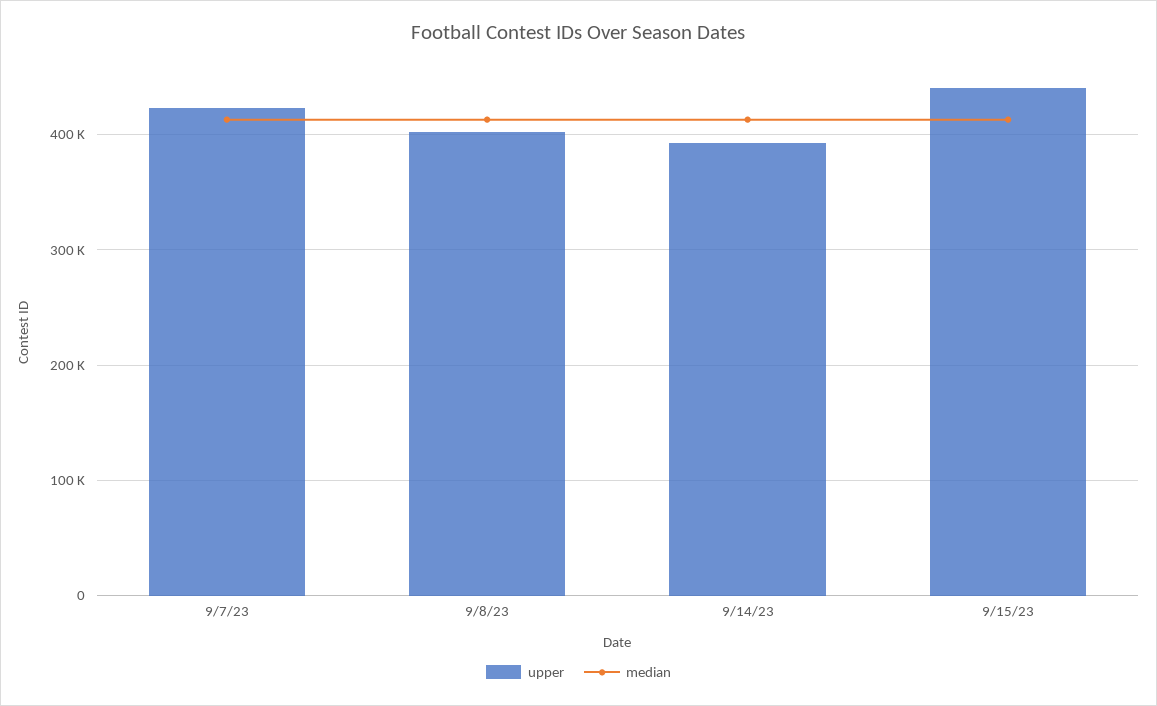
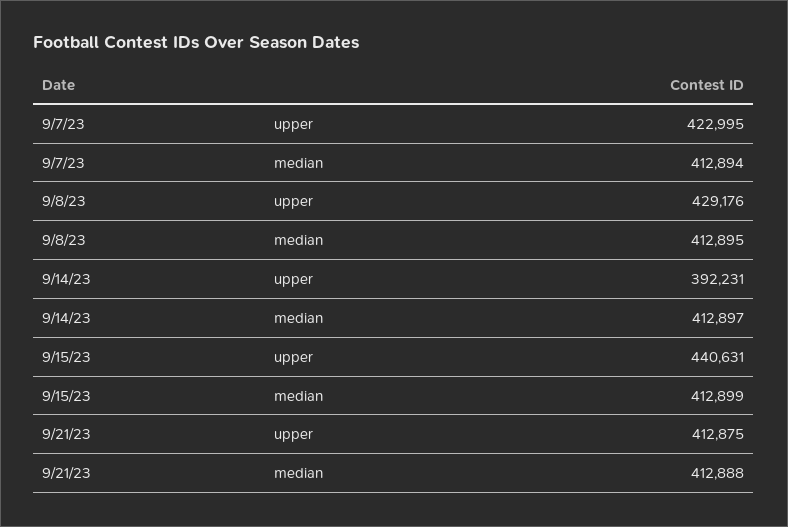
upper, 9/8/23: 400000 -> 429176
upper, 9/21/23: none -> 412875
median, 9/21/23: none -> 412888

